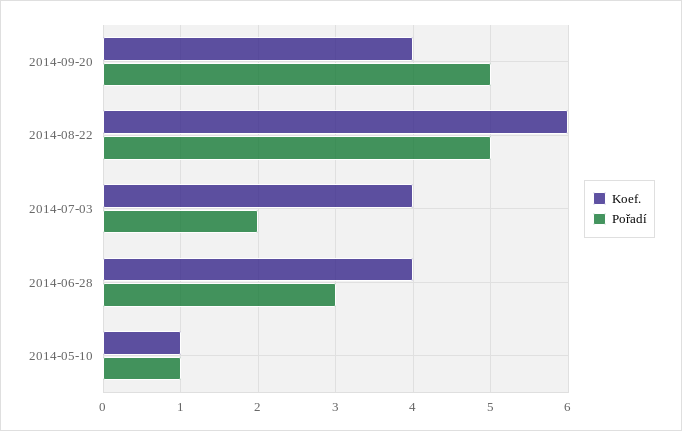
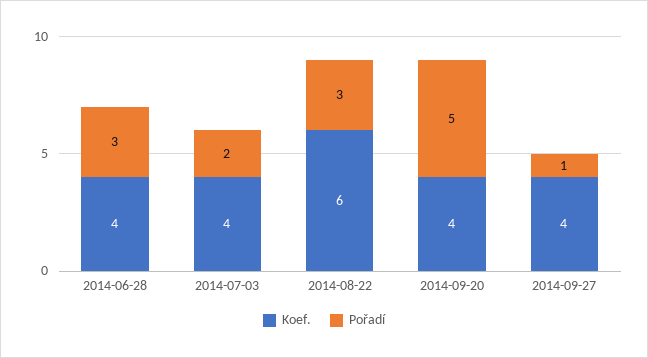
Pořadí, 2014-08-22: 5 -> 3
Koef., 2014-05-10: 1 -> none
Pořadí, 2014-05-10: 1 -> none
Koef., 2014-09-27: none -> 4
Pořadí, 2014-09-27: none -> 1

